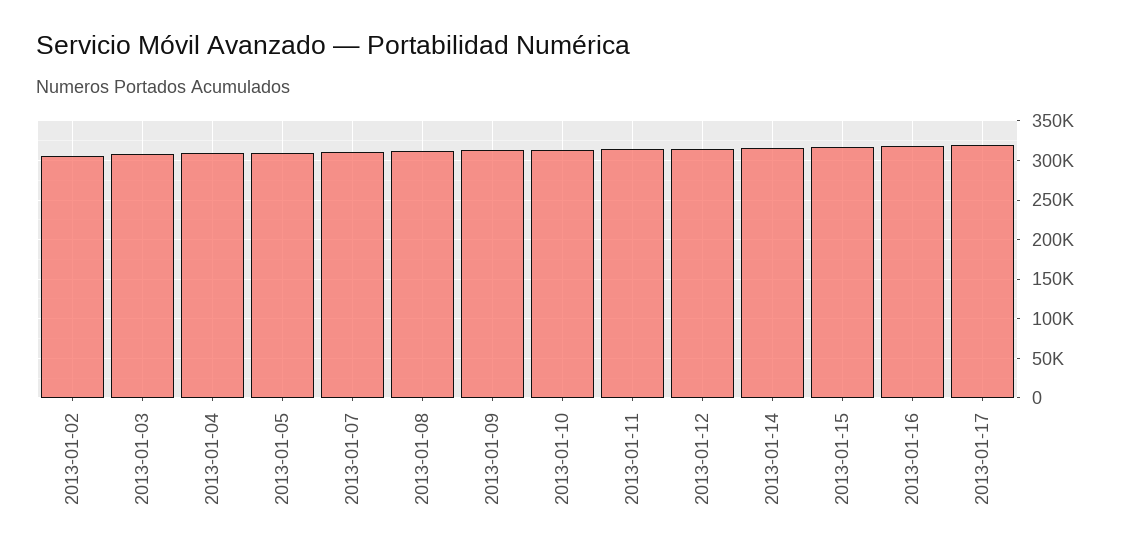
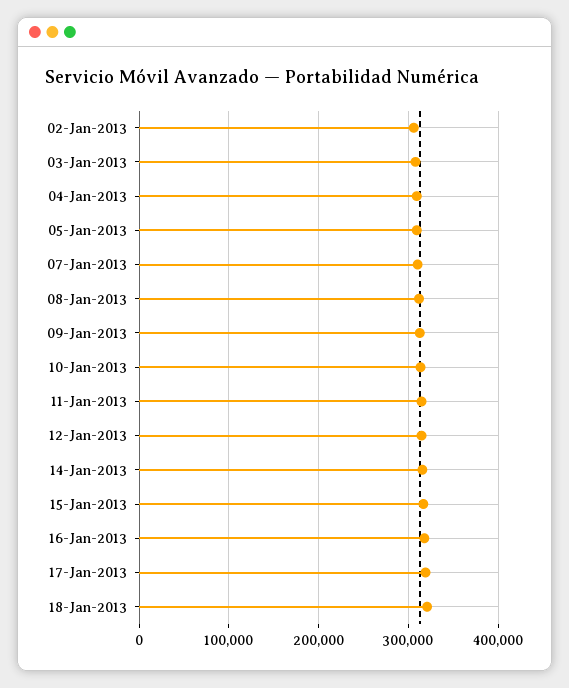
18-Jan-2013: none -> 320000

